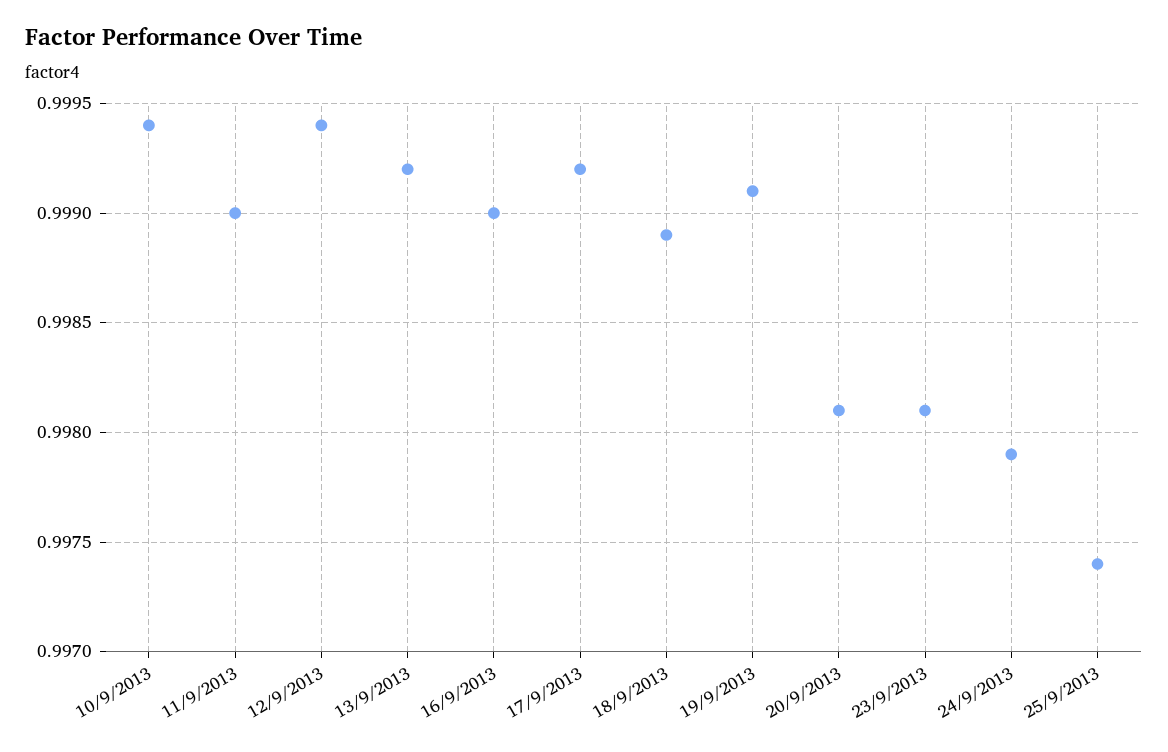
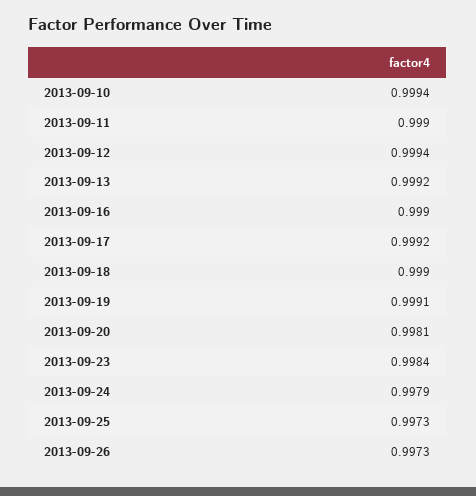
18/9/2013: 0.9989 -> 0.999
23/9/2013: 0.9981 -> 0.9984
25/9/2013: 0.9974 -> 0.9973
2013-09-26: none -> 0.9973

